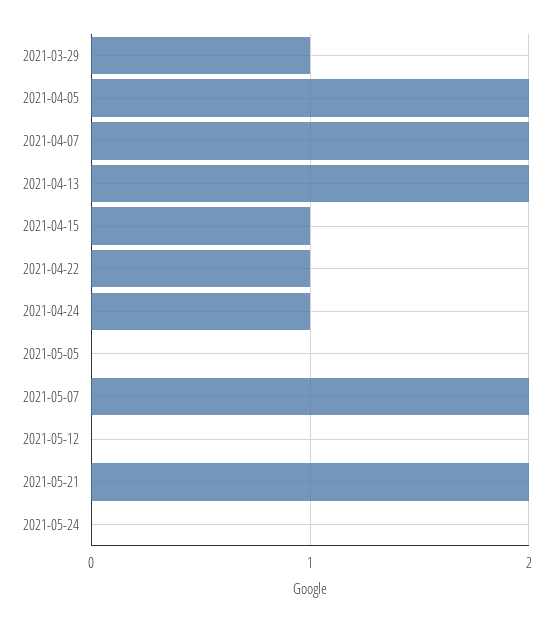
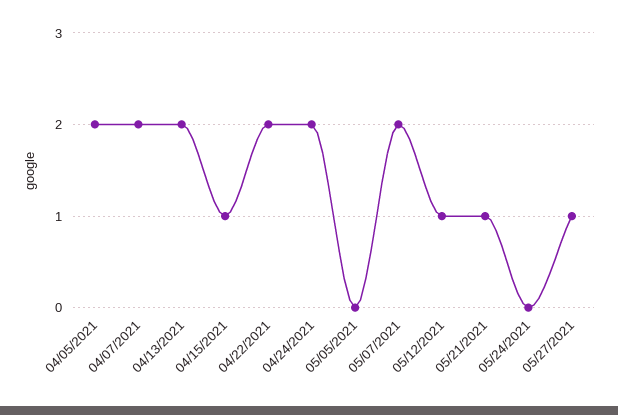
2021-03-29: 1 -> none
2021-04-22: 1 -> 2
2021-04-24: 1 -> 2
2021-05-12: 0 -> 1
2021-05-21: 2 -> 1
05/27/2021: none -> 1

